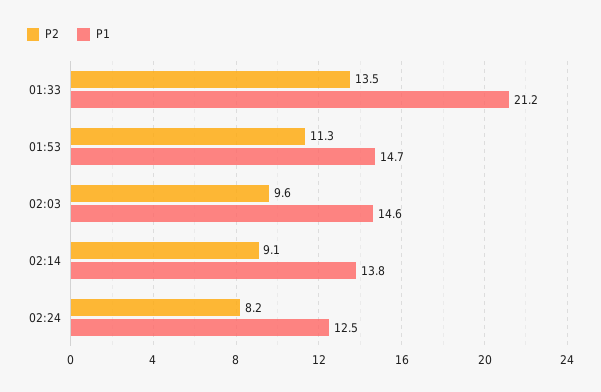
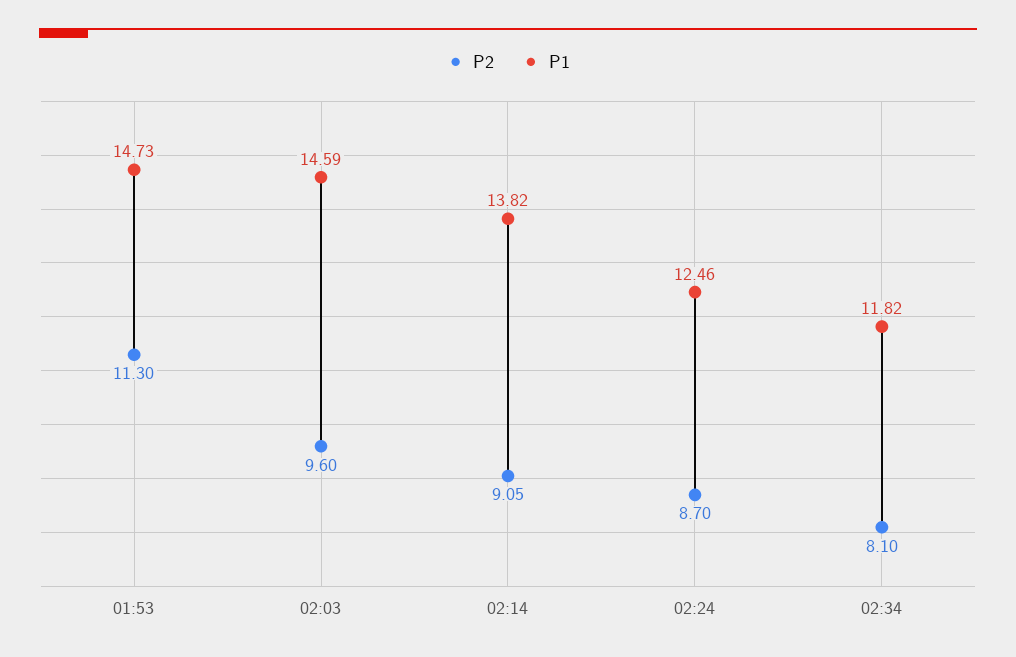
P2, 01:33: 13.5 -> none
P1, 01:33: 21.2 -> none
P2, 02:24: 8.2 -> 8.7
P2, 02:34: none -> 8.1
P1, 02:34: none -> 11.82

